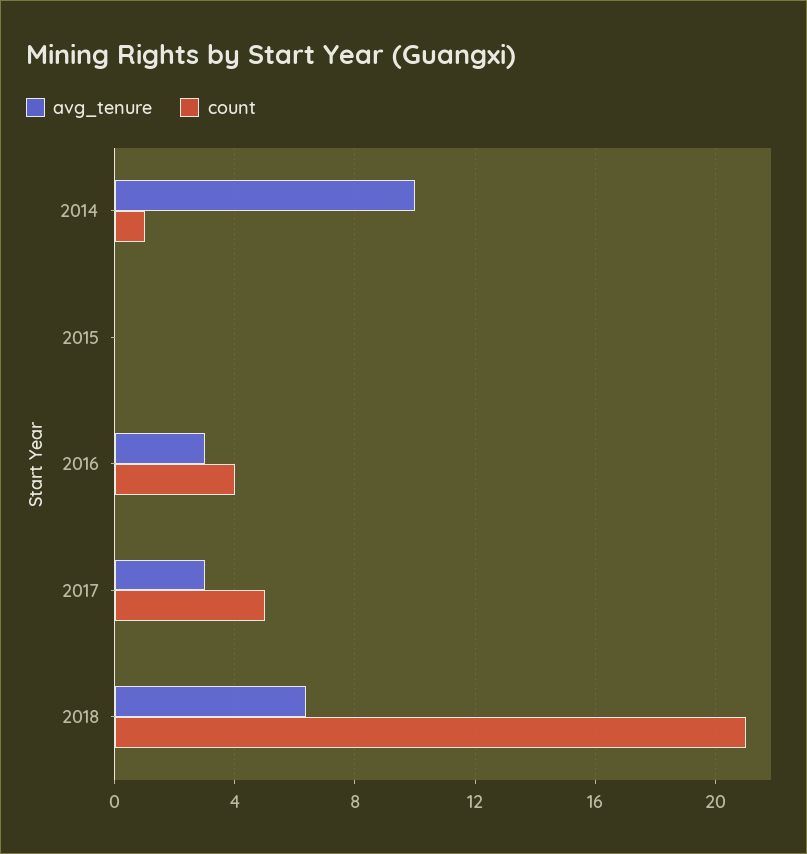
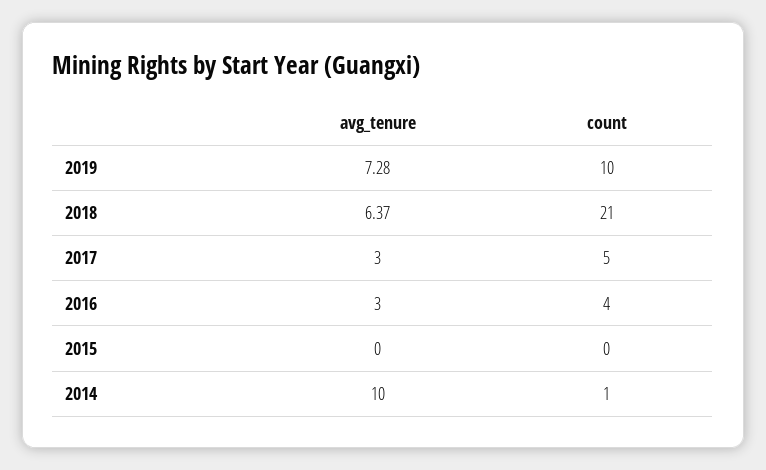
avg_tenure, 2019: none -> 7.28
count, 2019: none -> 10

